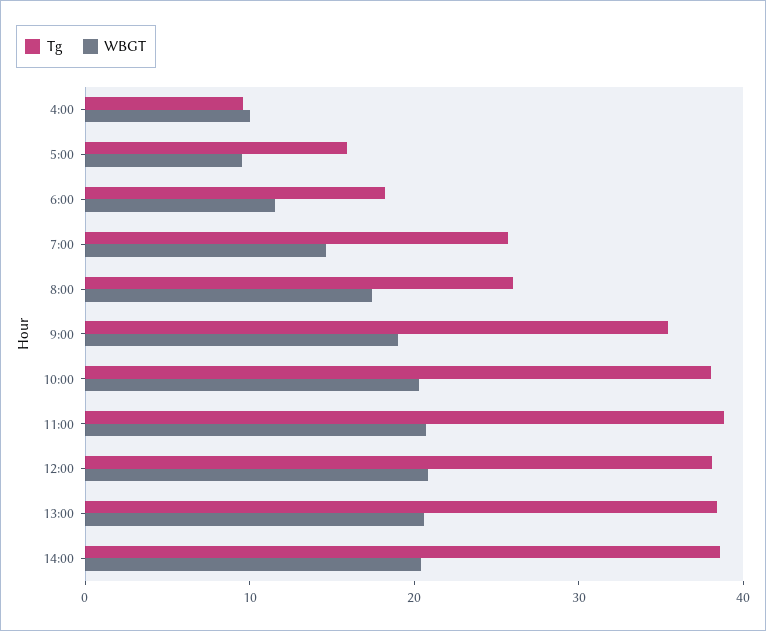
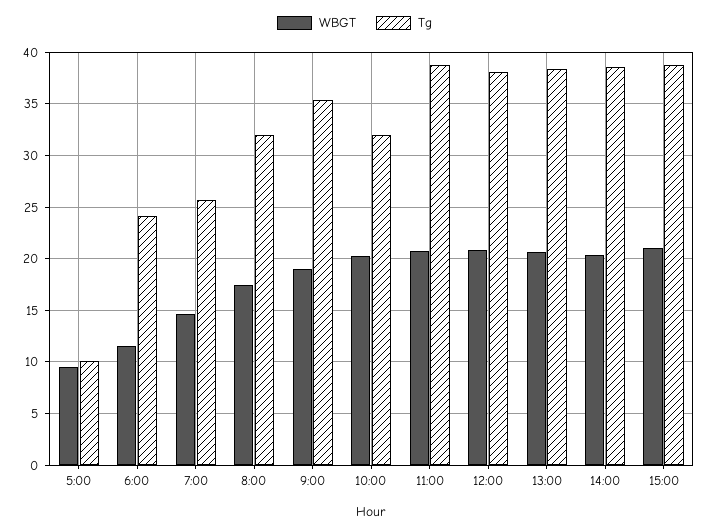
Tg, 4:00: 10 -> none
WBGT, 4:00: 10 -> none
Tg, 5:00: 16 -> 10
Tg, 6:00: 18 -> 24
Tg, 8:00: 26 -> 32
Tg, 10:00: 38 -> 32
WBGT, 15:00: none -> 21
Tg, 15:00: none -> 39

